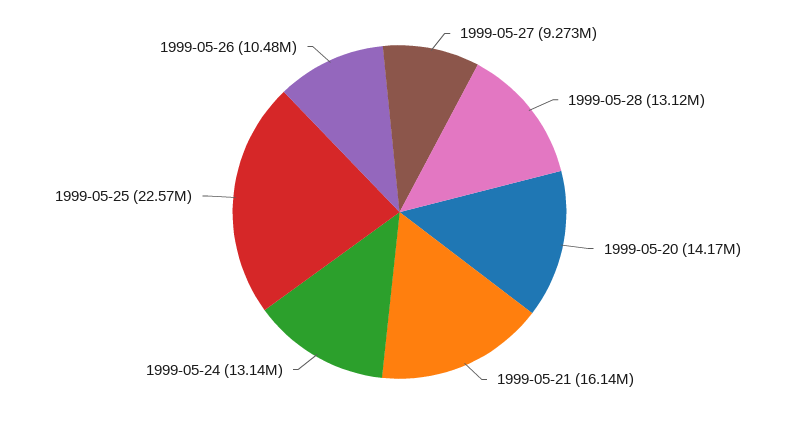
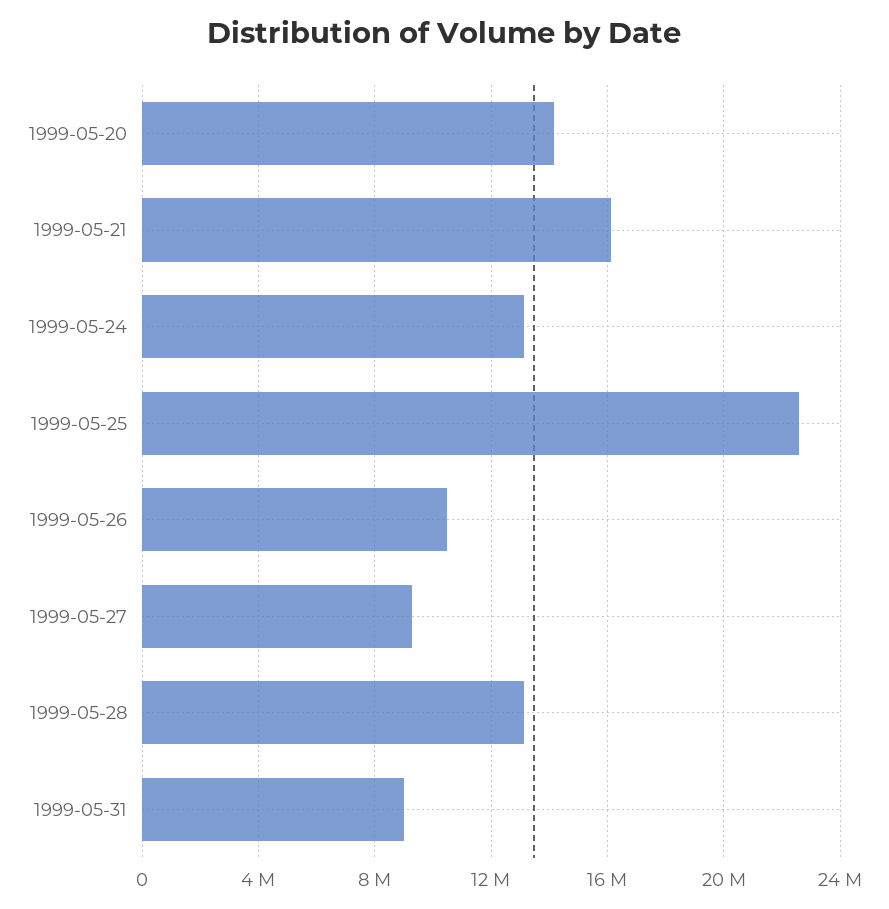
1999-05-31: none -> 9000000

